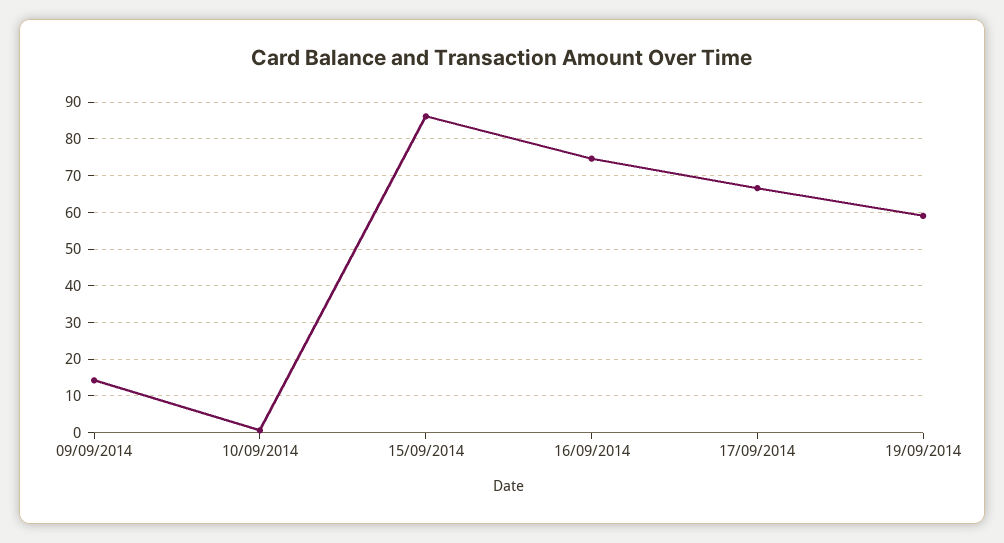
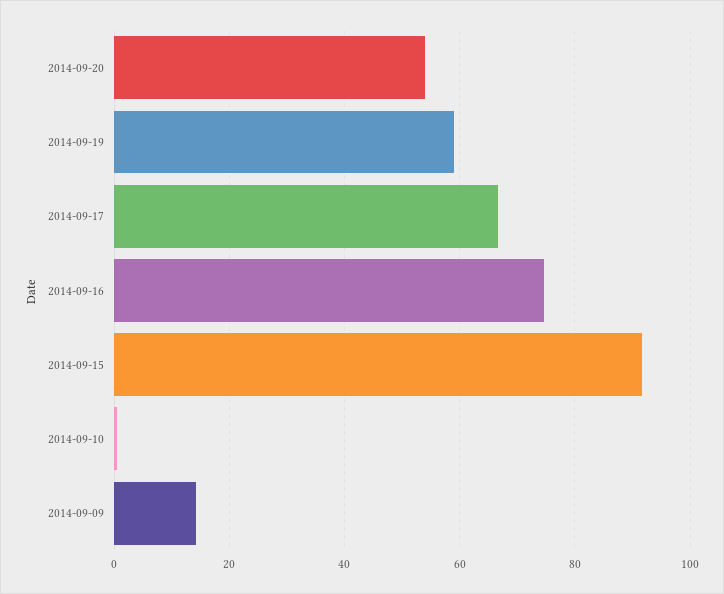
15/09/2014: 86 -> 92
2014-09-20: none -> 54

